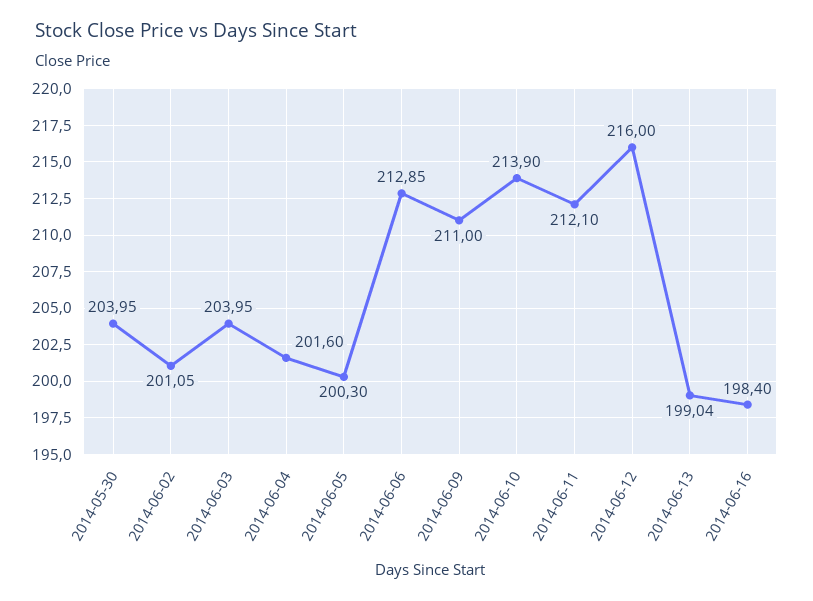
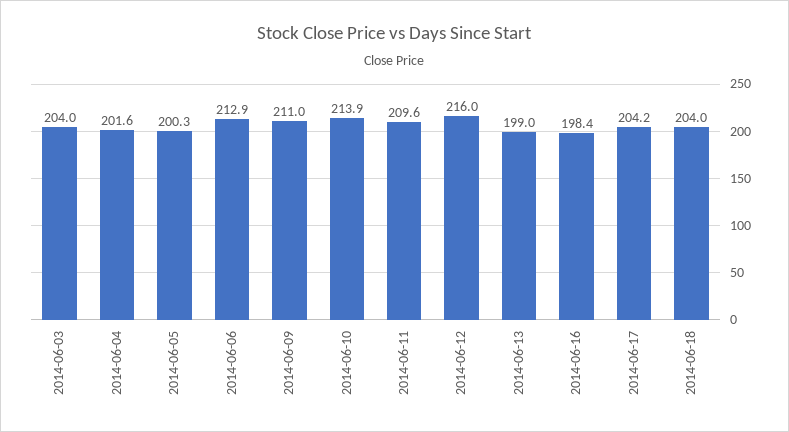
2014-05-30: 203.95 -> none
2014-06-02: 201.05 -> none
2014-06-11: 212.1 -> 209.6
2014-06-17: none -> 204.2
2014-06-18: none -> 204

